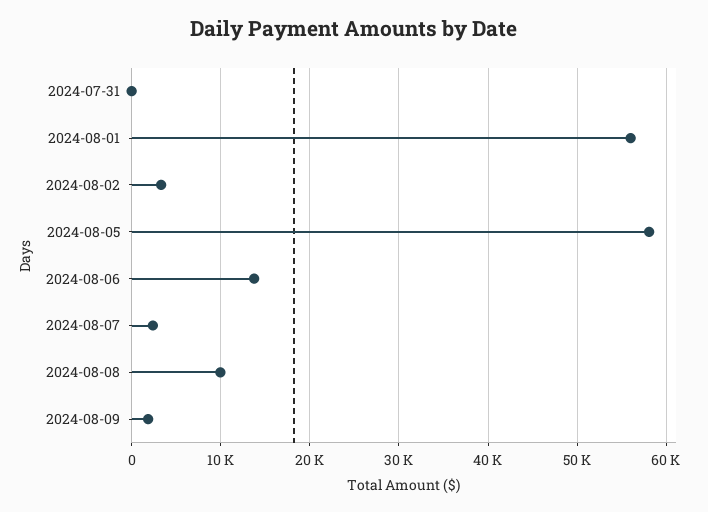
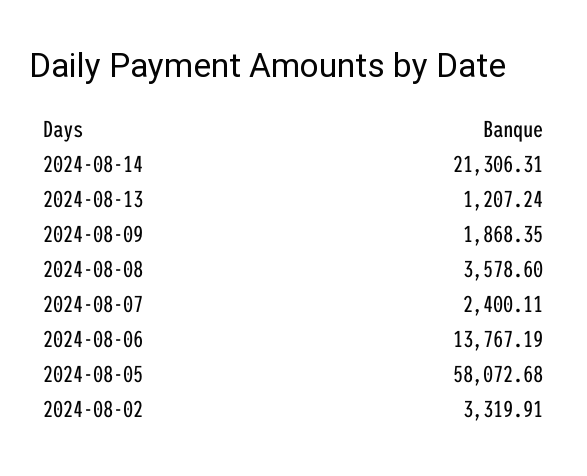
2024-07-31: 0 -> none
2024-08-01: 56000 -> none
2024-08-08: 10000 -> 3578.6
2024-08-14: none -> 21306.31
2024-08-13: none -> 1207.24

